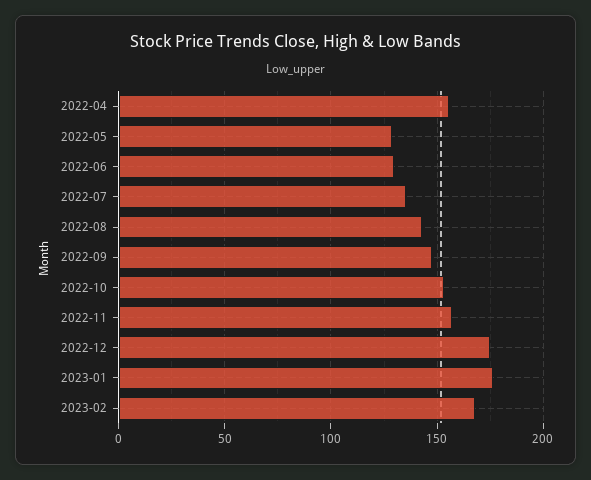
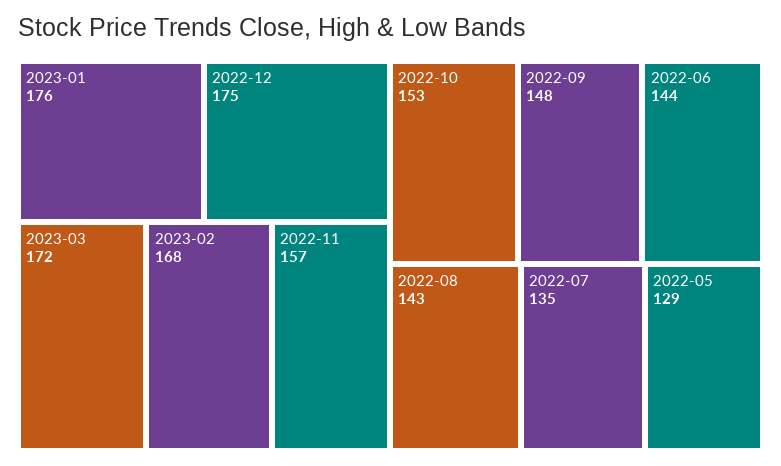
2022-04: 155 -> none
2022-06: 130 -> 144
2023-03: none -> 172

